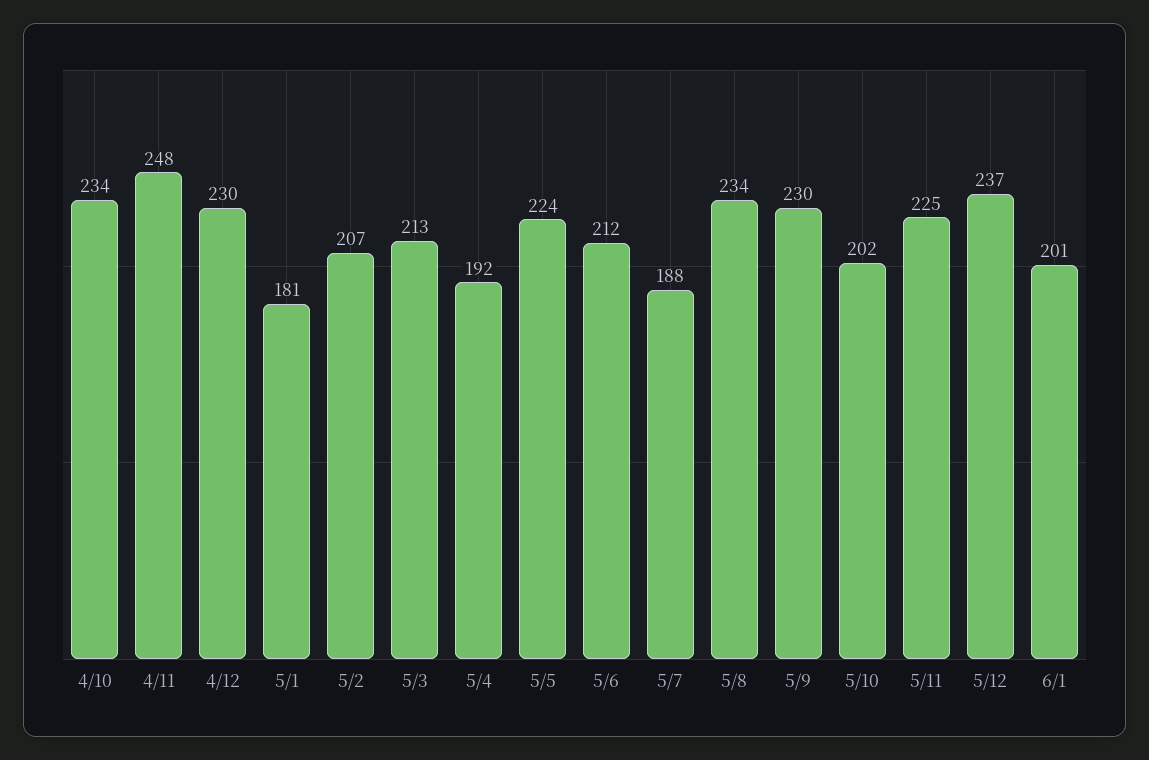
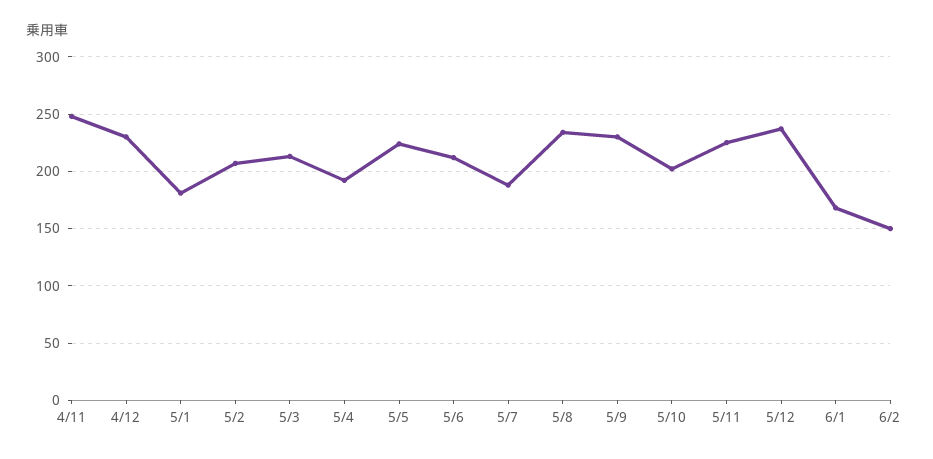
4/10: 234 -> none
6/1: 201 -> 170
6/2: none -> 150

